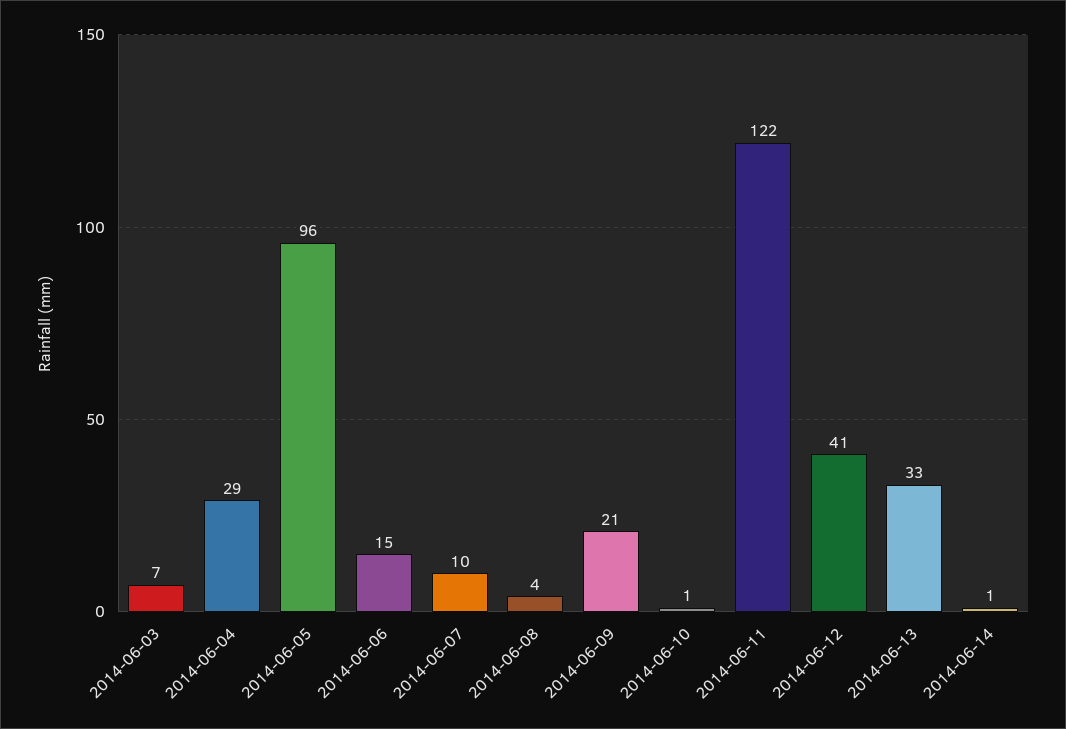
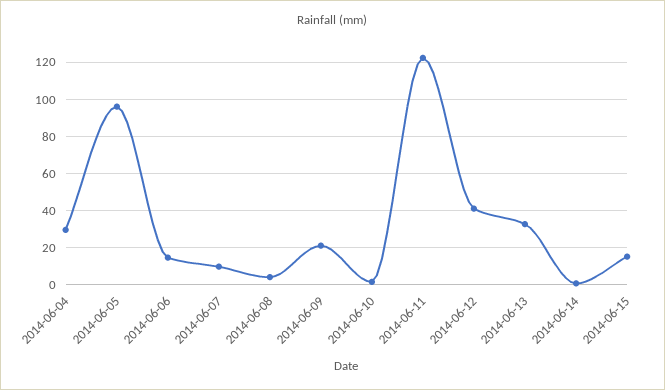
2014-06-03: 7 -> none
2014-06-15: none -> 15

